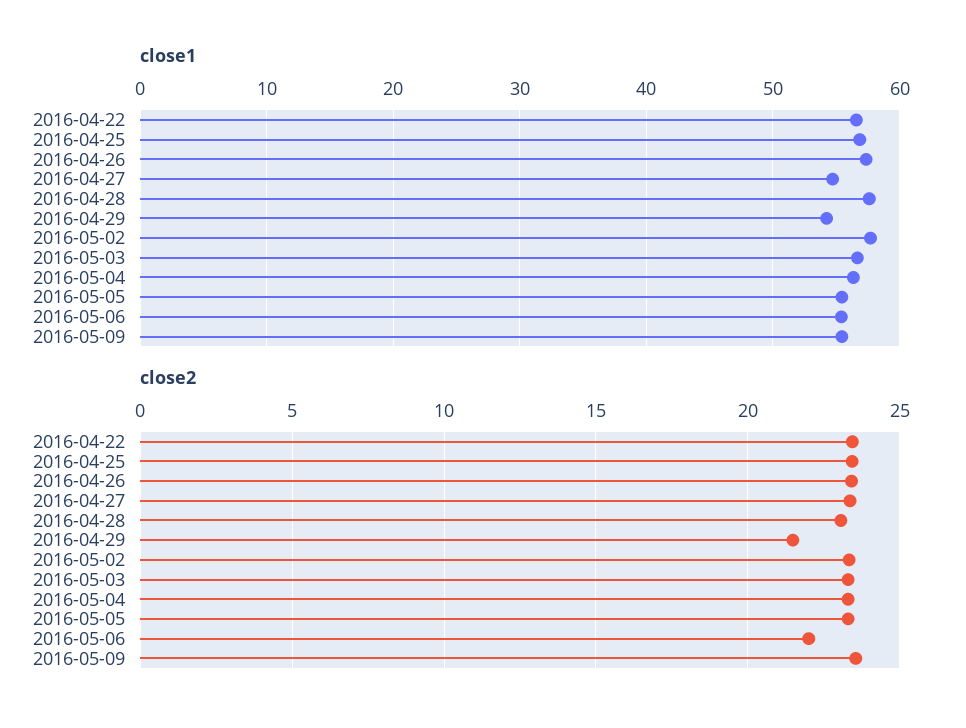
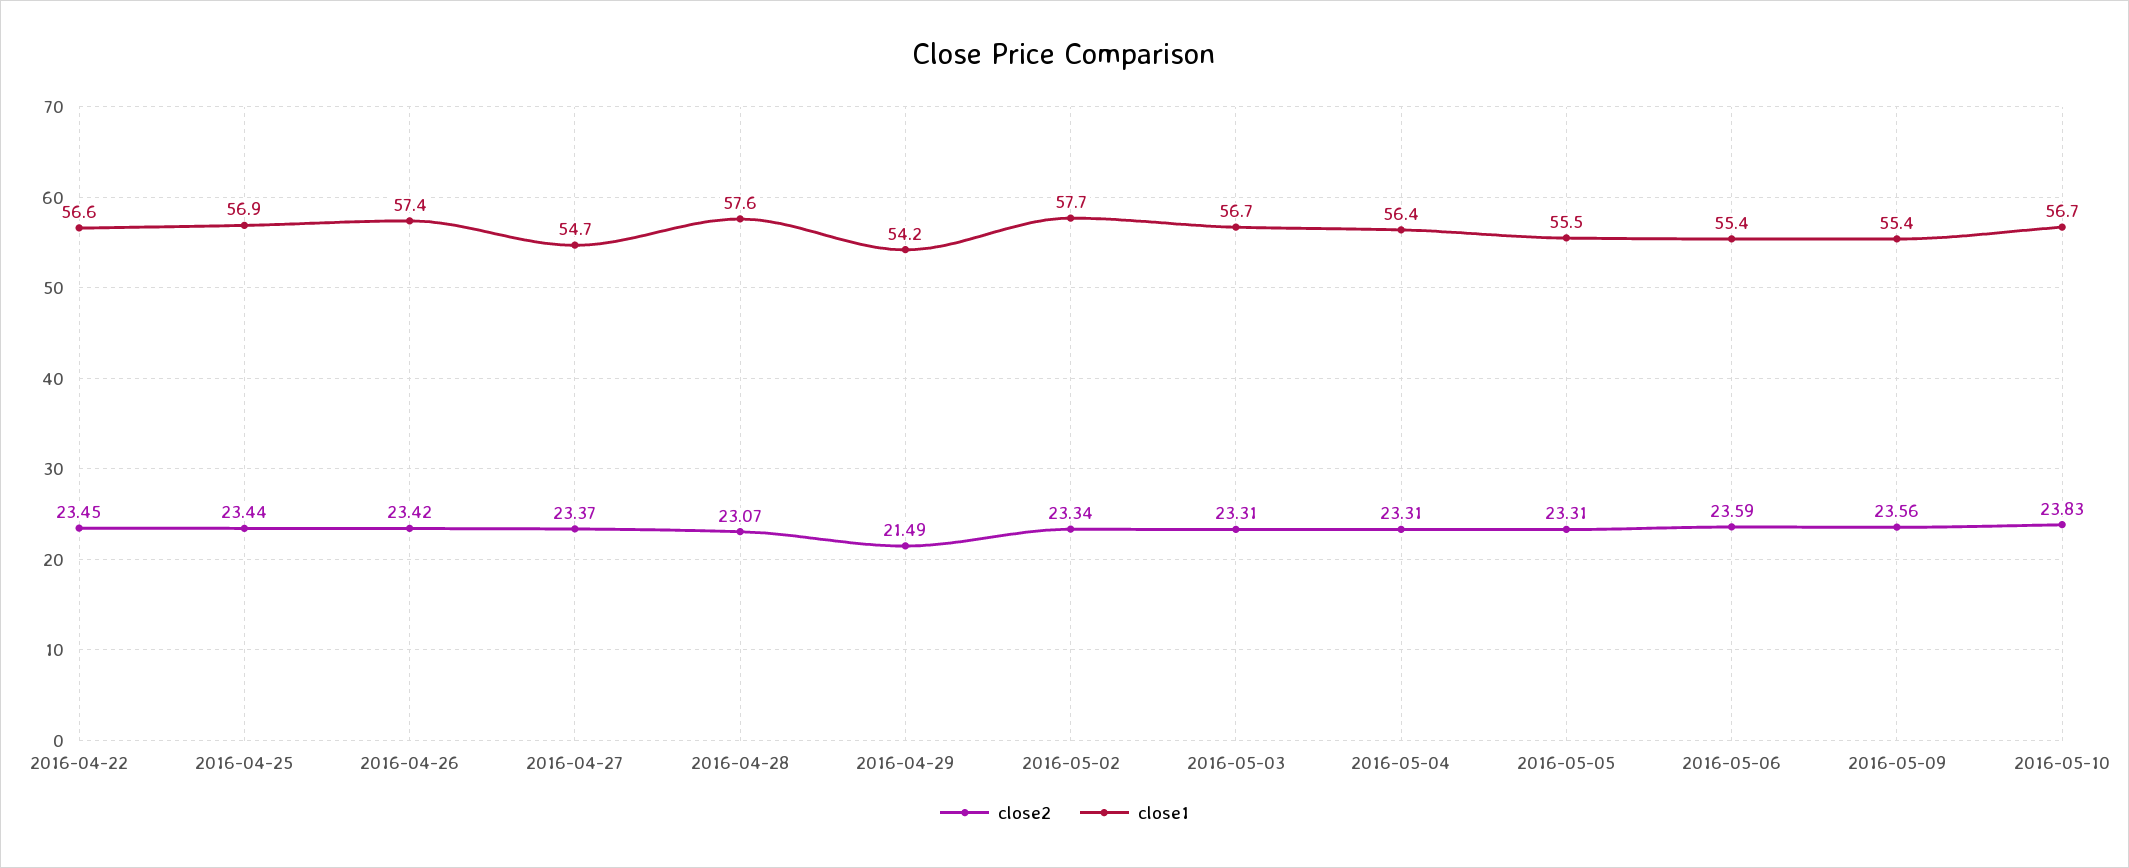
close2, 2016-05-06: 22 -> 23.59
close2, 2016-05-10: none -> 23.83
close1, 2016-05-10: none -> 56.7

